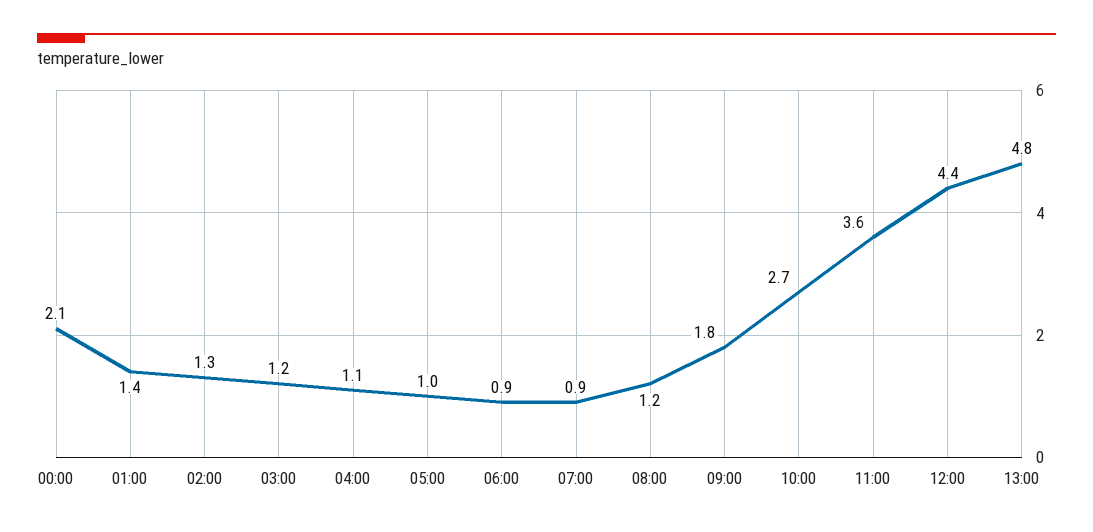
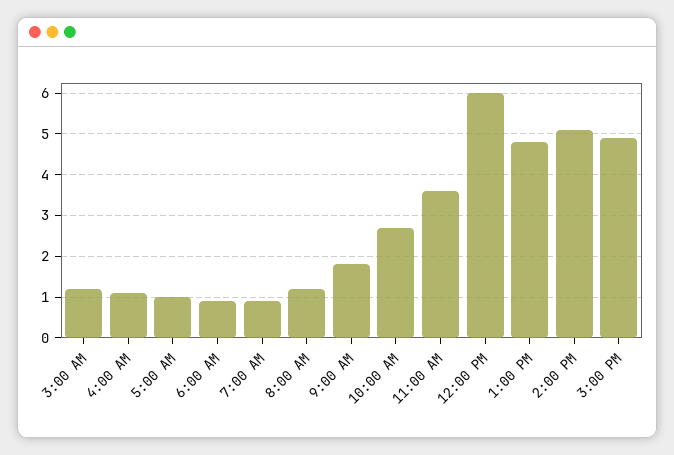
00:00: 2.1 -> none
01:00: 1.4 -> none
02:00: 1.3 -> none
12:00: 4.4 -> 6
2:00 PM: none -> 5
3:00 PM: none -> 5

